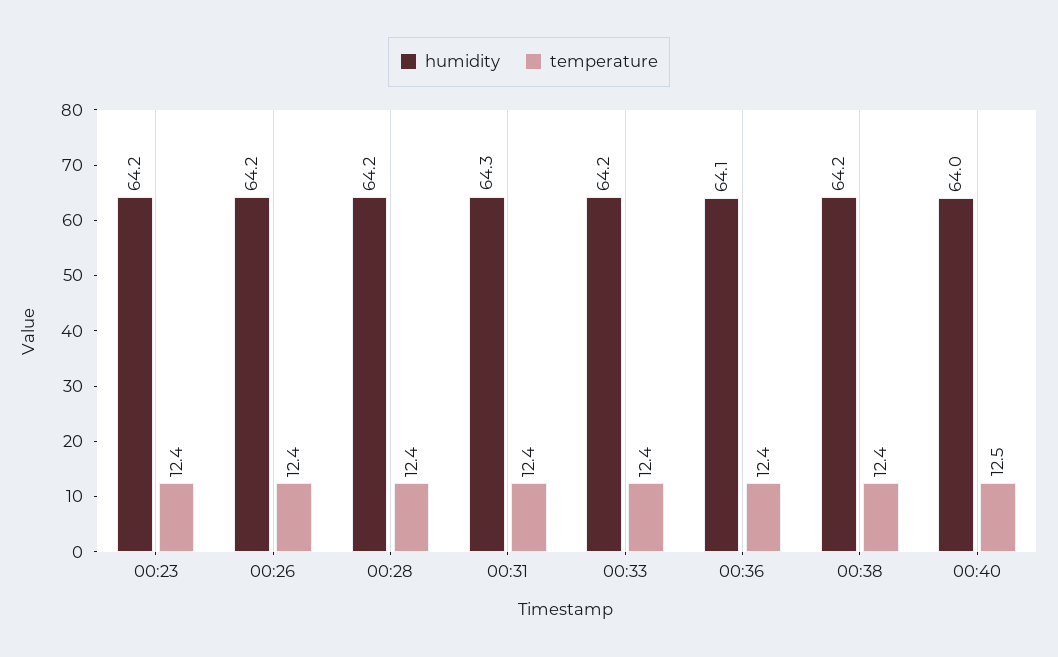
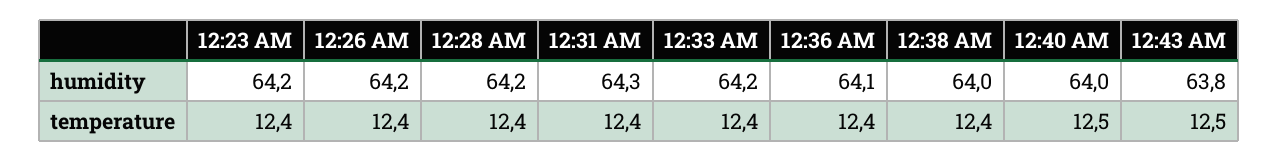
humidity, 00:38: 64.2 -> 64
humidity, 12:43 AM: none -> 63.8
temperature, 12:43 AM: none -> 12.5

